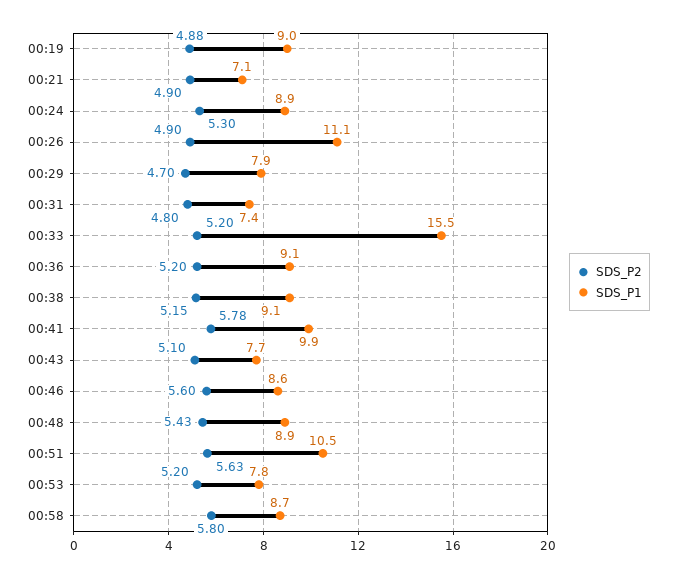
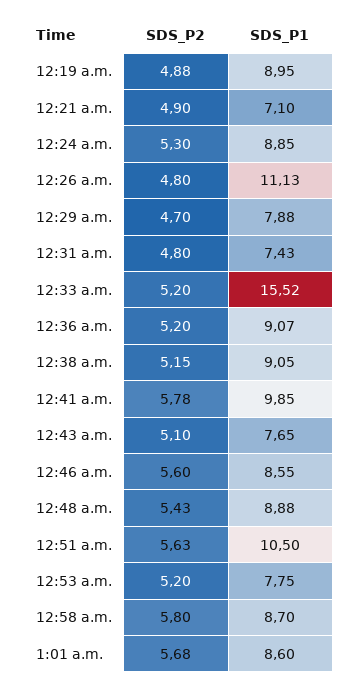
SDS_P2, 00:26: 4.9 -> 4.8
SDS_P2, 1:01 a.m.: none -> 5.68
SDS_P1, 1:01 a.m.: none -> 8.6

